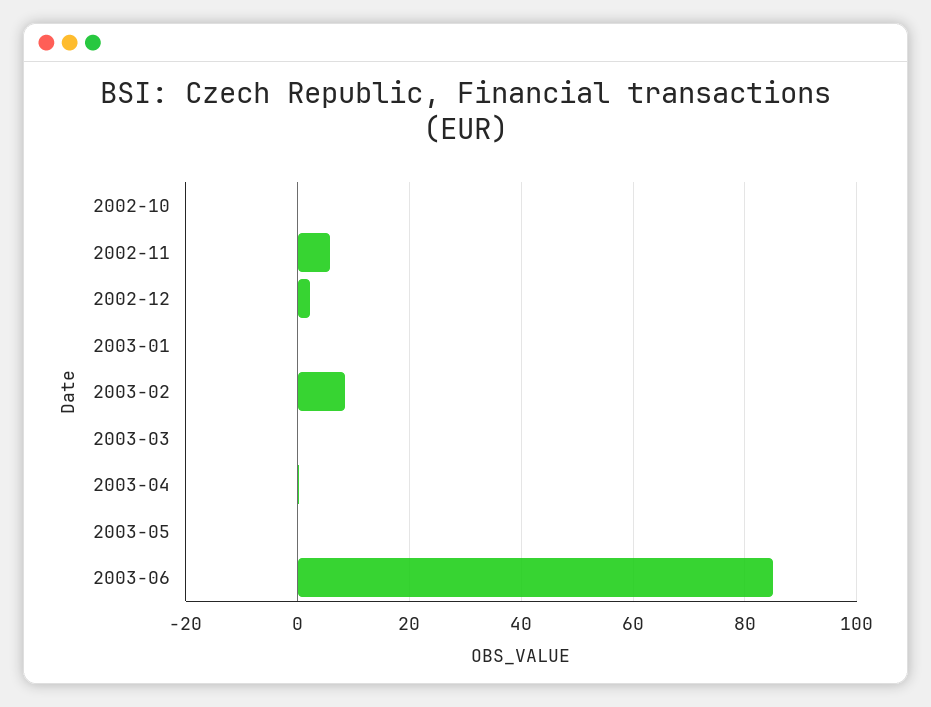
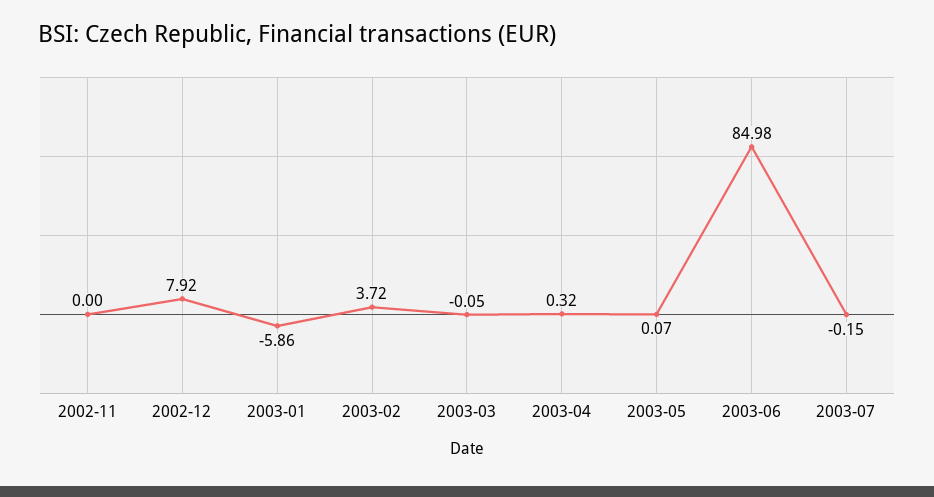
2002-10: 0 -> none
2002-11: 6 -> 0
2002-12: 2 -> 7.92
2003-01: 0 -> -5.86
2003-02: 8 -> 3.72
2003-07: none -> -0.15

